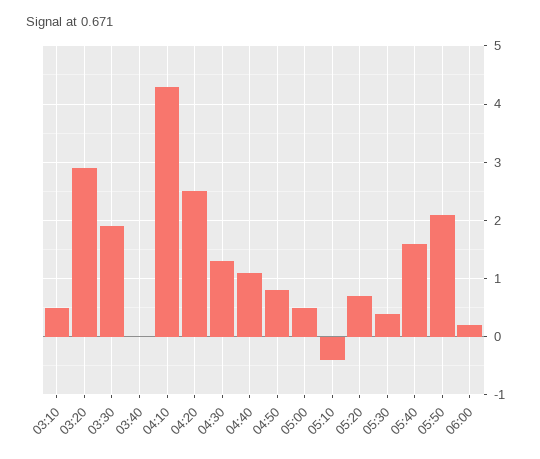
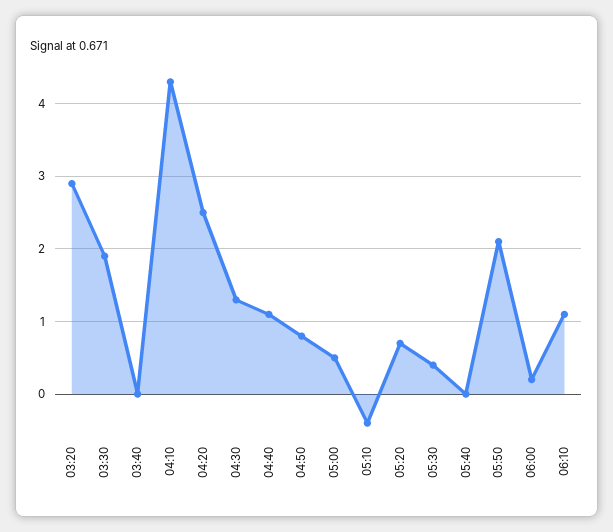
03:10: 0.5 -> none
05:40: 1.5 -> 0
06:10: none -> 1.1

